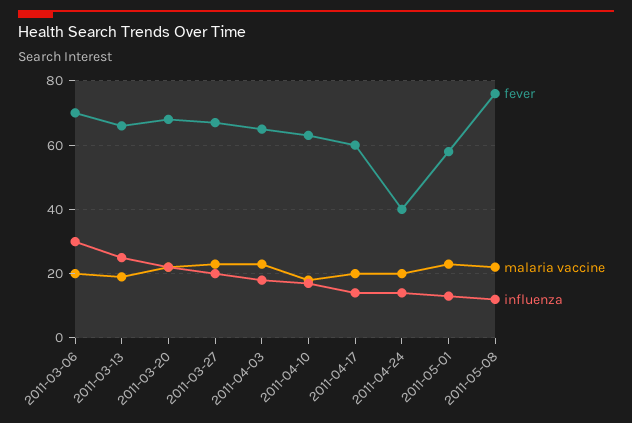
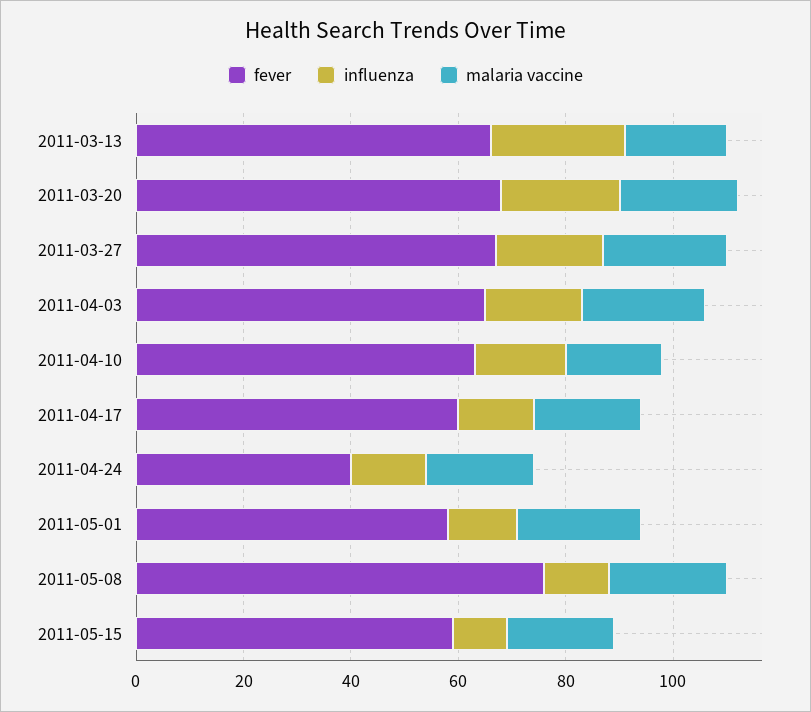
fever, 2011-03-06: 70 -> none
malaria vaccine, 2011-03-06: 20 -> none
influenza, 2011-03-06: 30 -> none
fever, 2011-05-15: none -> 60
influenza, 2011-05-15: none -> 10
malaria vaccine, 2011-05-15: none -> 20

